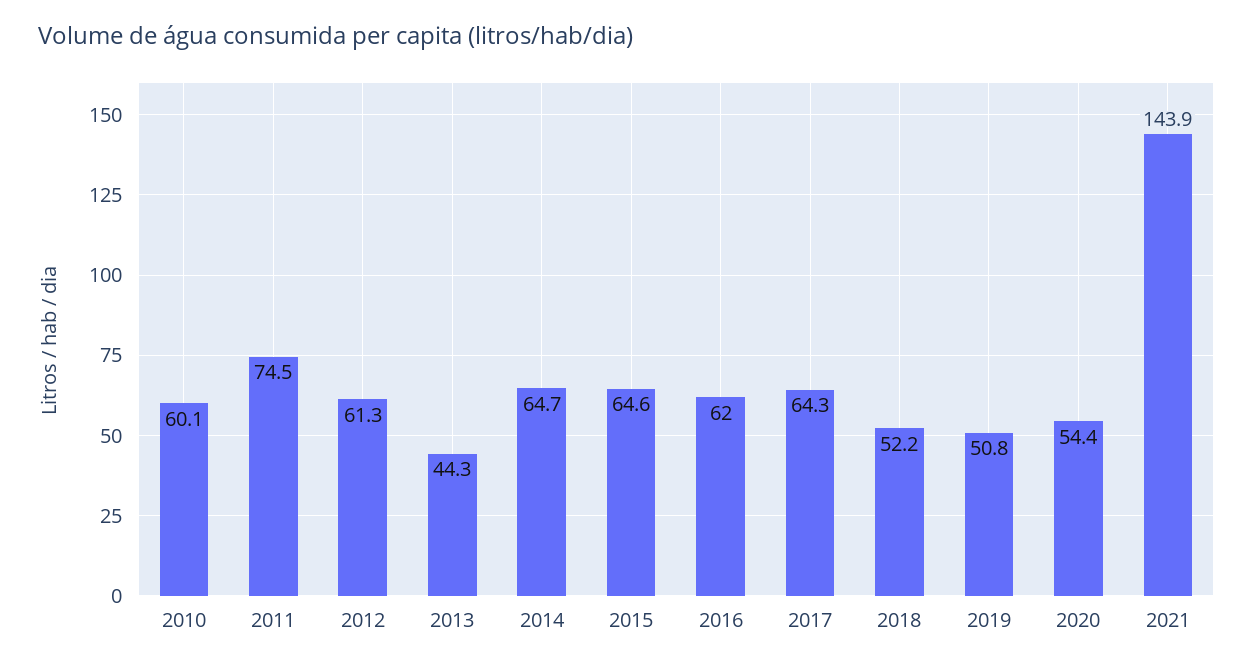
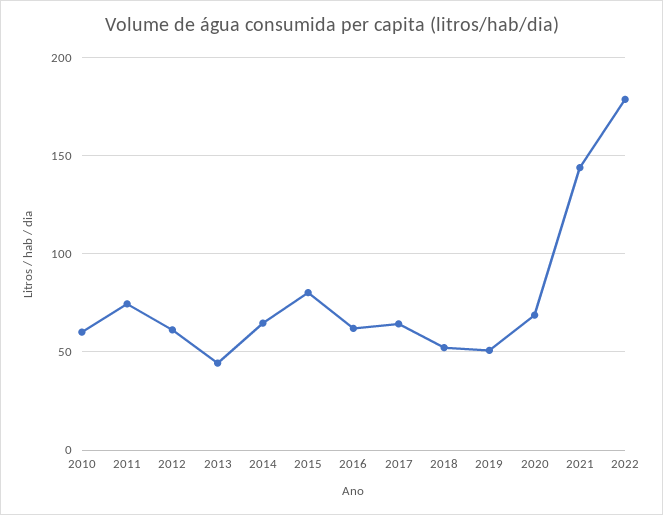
2015: 64.6 -> 80
2020: 54.4 -> 70
2022: none -> 180

